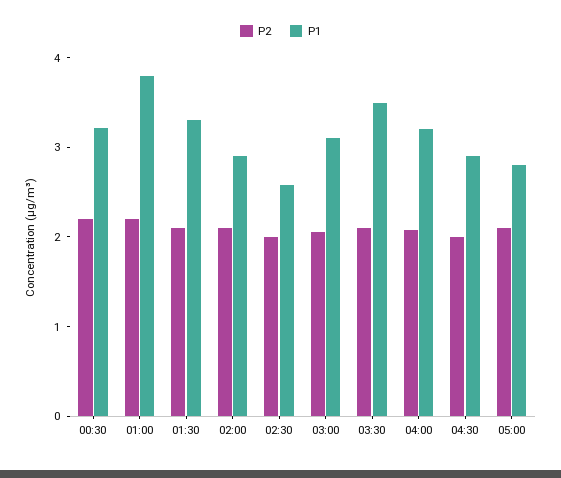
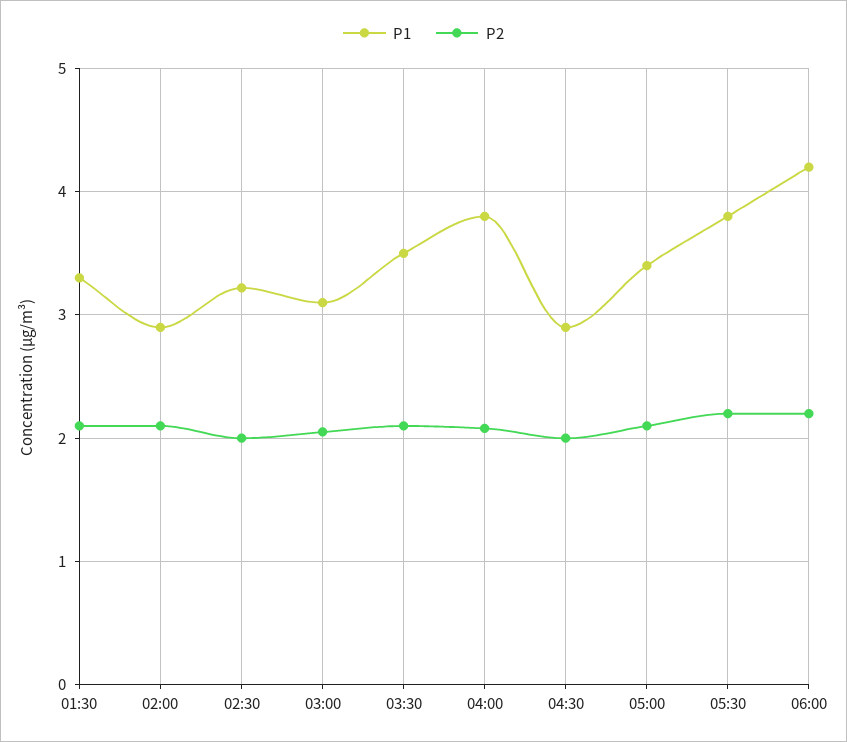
P2, 00:30: 2.2 -> none
P1, 00:30: 3.2 -> none
P2, 01:00: 2.2 -> none
P1, 01:00: 3.8 -> none
P1, 02:30: 2.6 -> 3.2
P1, 04:00: 3.2 -> 3.8
P1, 05:00: 2.8 -> 3.4
P1, 05:30: none -> 3.8
P2, 05:30: none -> 2.2
P1, 06:00: none -> 4.2
P2, 06:00: none -> 2.2

